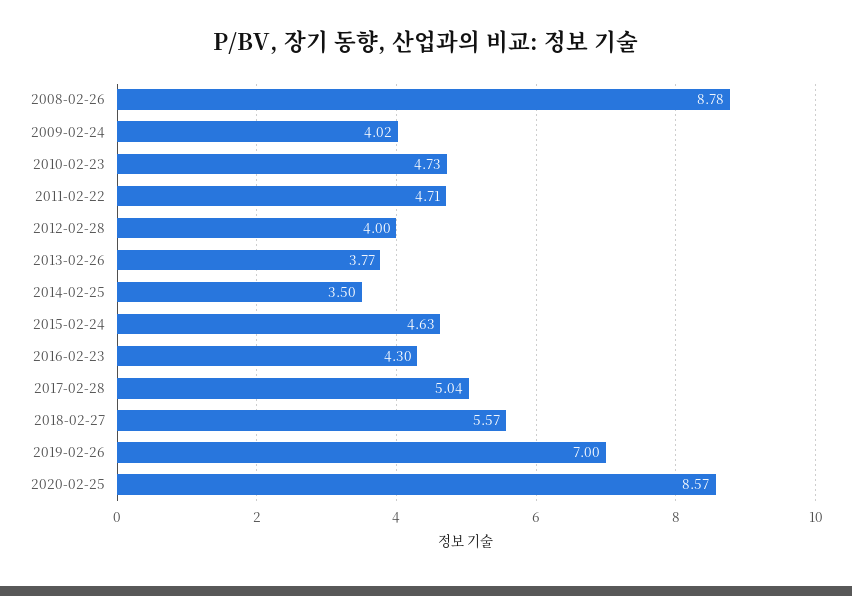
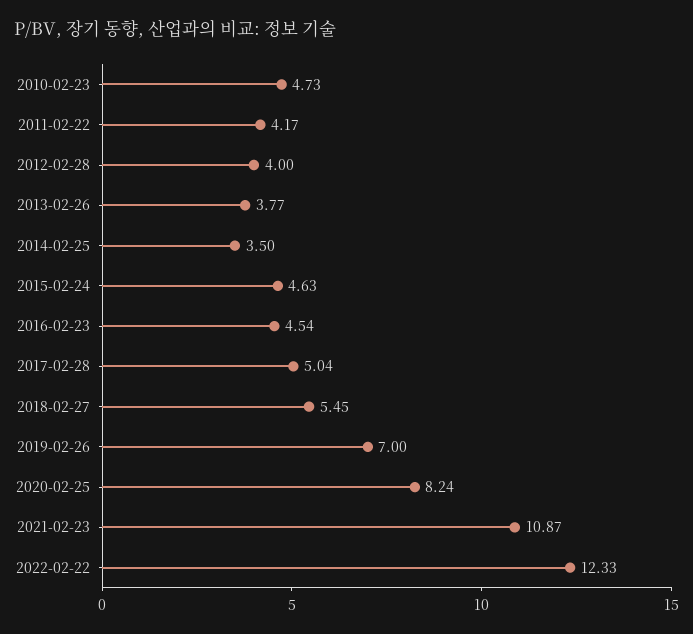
2008-02-26: 8.78 -> none
2009-02-24: 4.02 -> none
2011-02-22: 4.71 -> 4.17
2016-02-23: 4.3 -> 4.54
2018-02-27: 5.57 -> 5.45
2020-02-25: 8.57 -> 8.24
2021-02-23: none -> 10.87
2022-02-22: none -> 12.33

